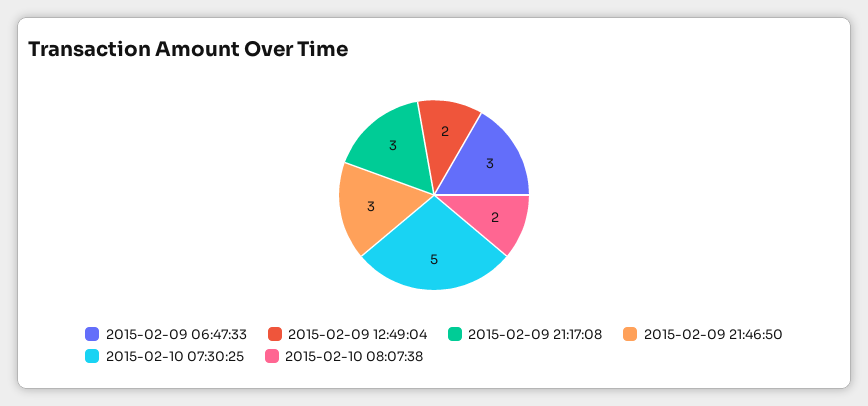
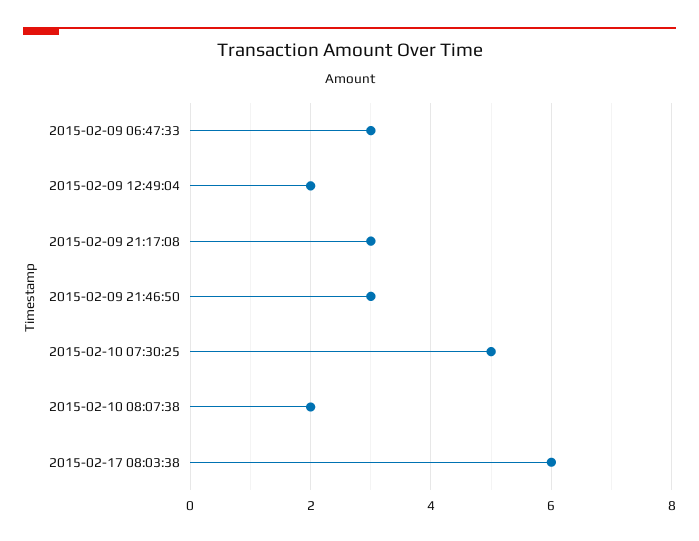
2015-02-17 08:03:38: none -> 6

